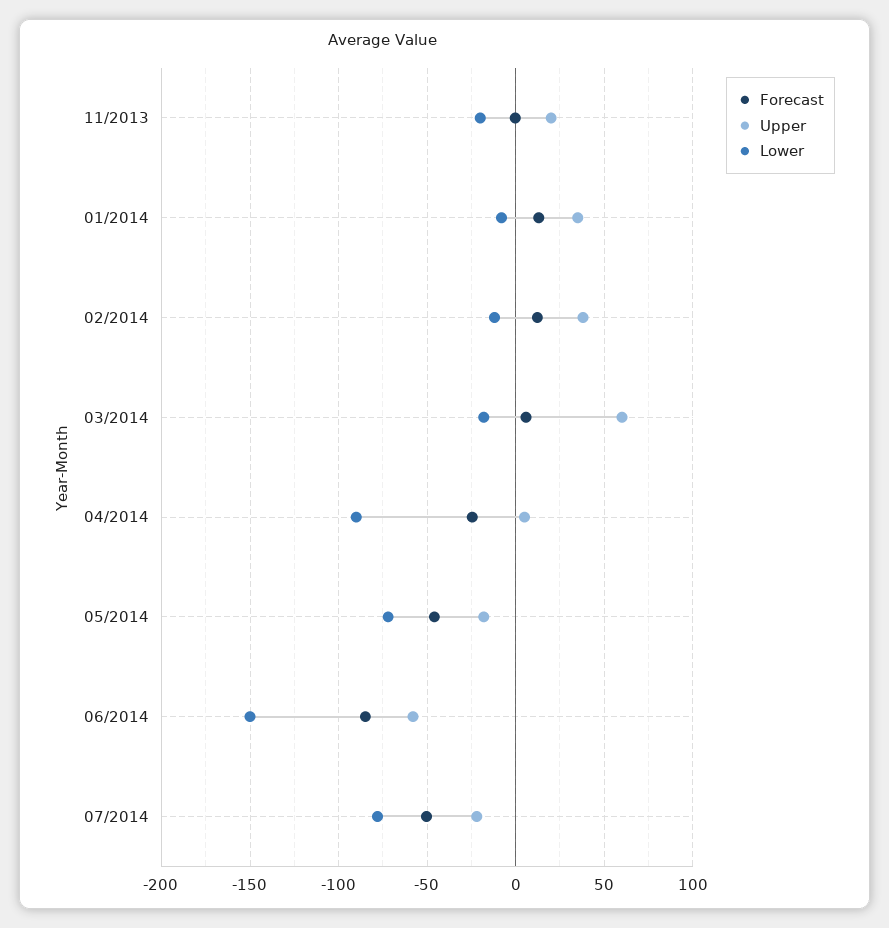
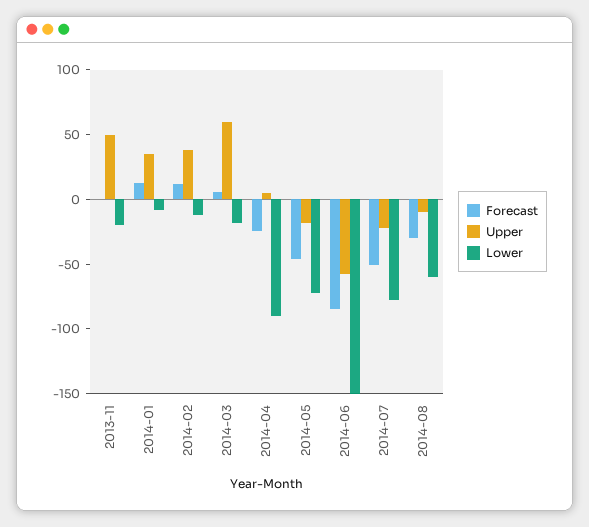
Upper, 11/2013: 20 -> 50
Forecast, 2014-08: none -> -30
Upper, 2014-08: none -> -10
Lower, 2014-08: none -> -60

